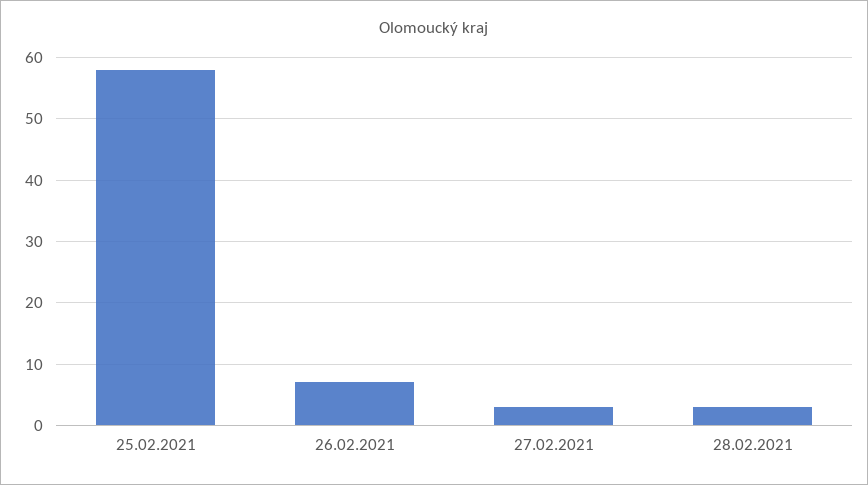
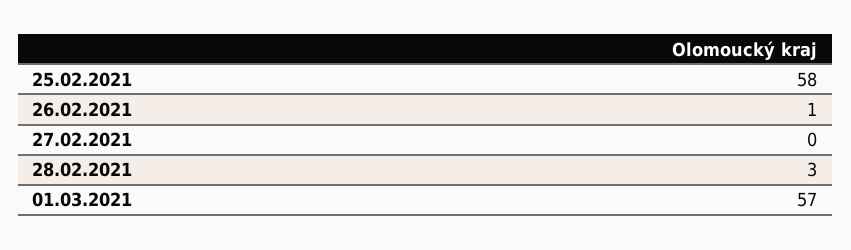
26.02.2021: 7 -> 1
27.02.2021: 3 -> 0
01.03.2021: none -> 57

